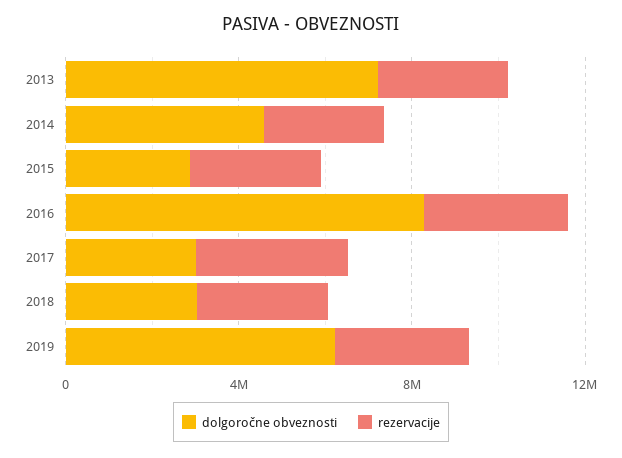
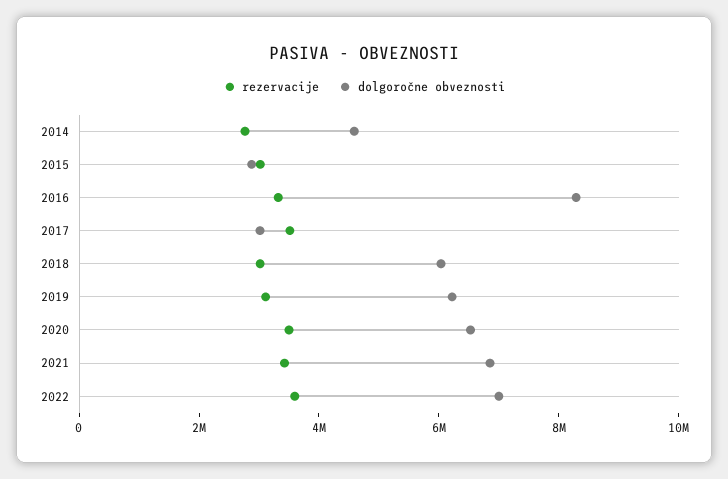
dolgoročne obveznosti, 2013: 7000000 -> none
rezervacije, 2013: 3000000 -> none
dolgoročne obveznosti, 2018: 3000000 -> 6000000
rezervacije, 2020: none -> 3500000
dolgoročne obveznosti, 2020: none -> 6500000
rezervacije, 2021: none -> 3500000
dolgoročne obveznosti, 2021: none -> 7000000
rezervacije, 2022: none -> 3500000
dolgoročne obveznosti, 2022: none -> 7000000

